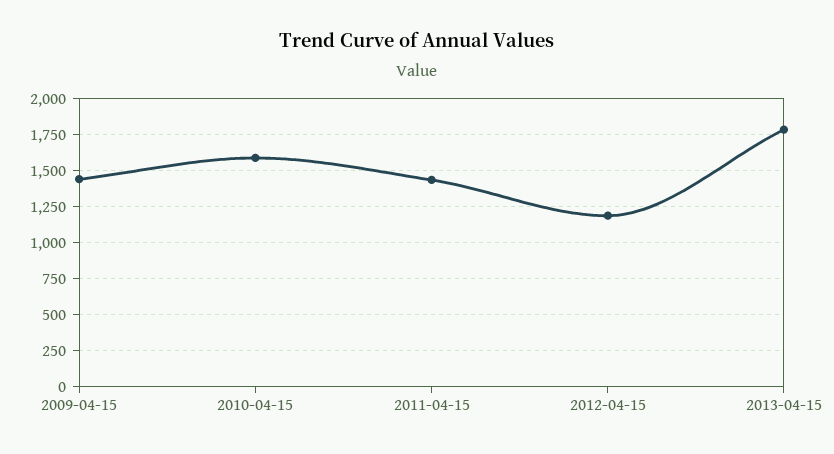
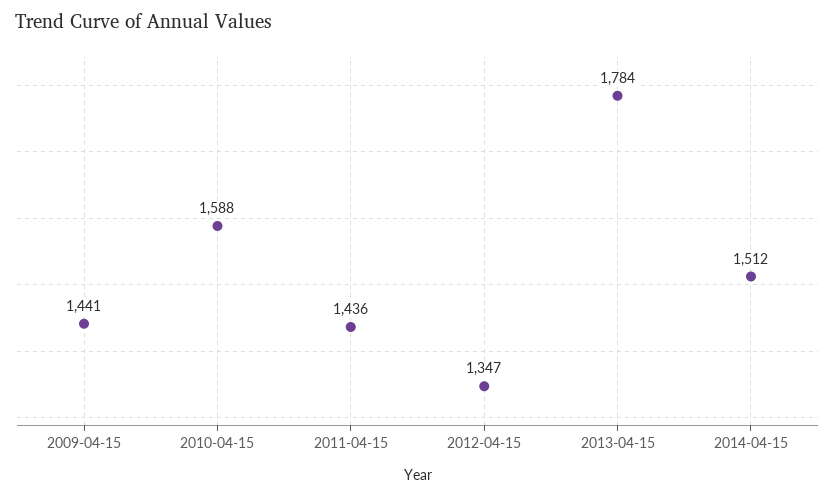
2012-04-15: 1200 -> 1347
2014-04-15: none -> 1512

